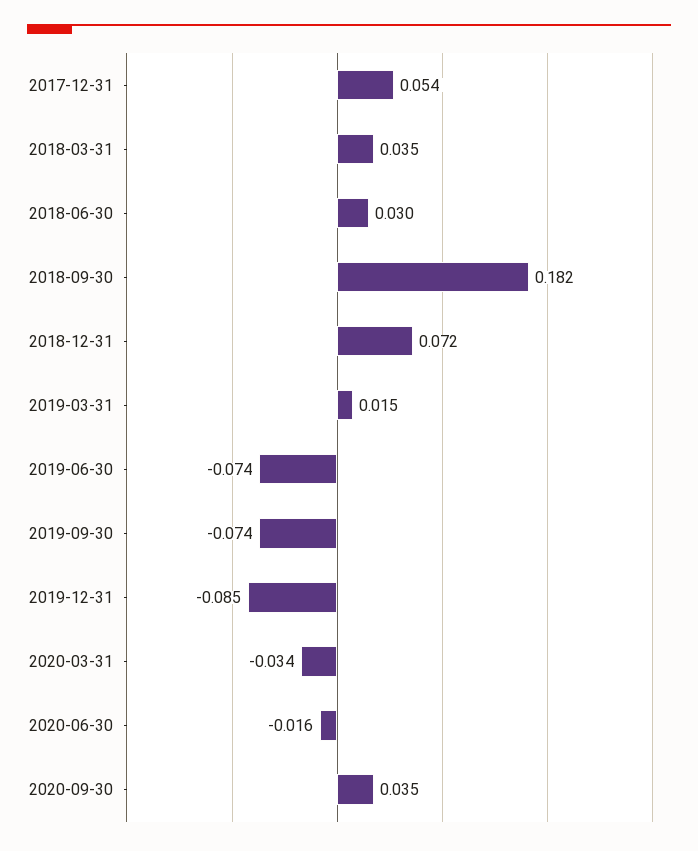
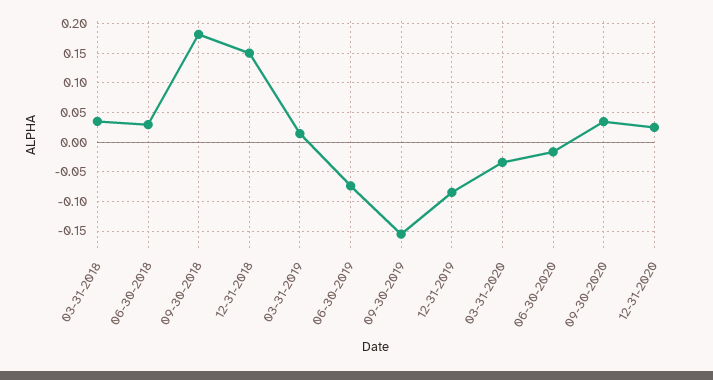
2017-12-31: 0.054 -> none
2018-12-31: 0.072 -> 0.15
2019-09-30: -0.074 -> -0.15
12-31-2020: none -> 0.025

